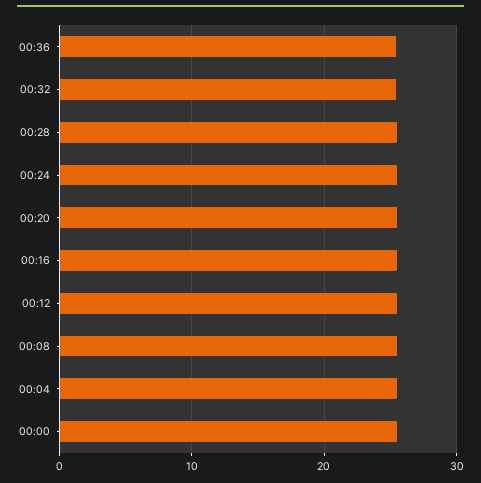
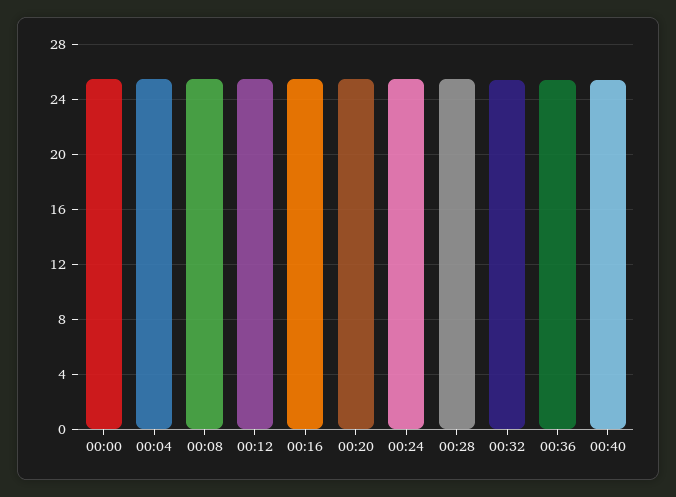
00:40: none -> 25.5

